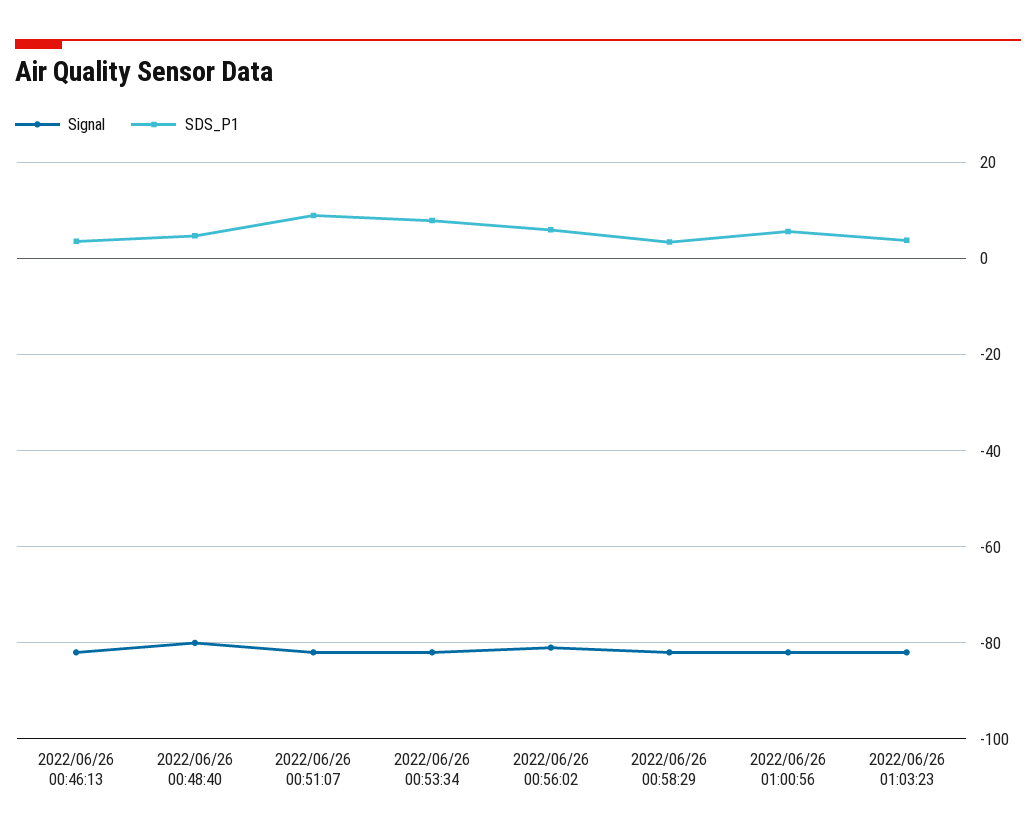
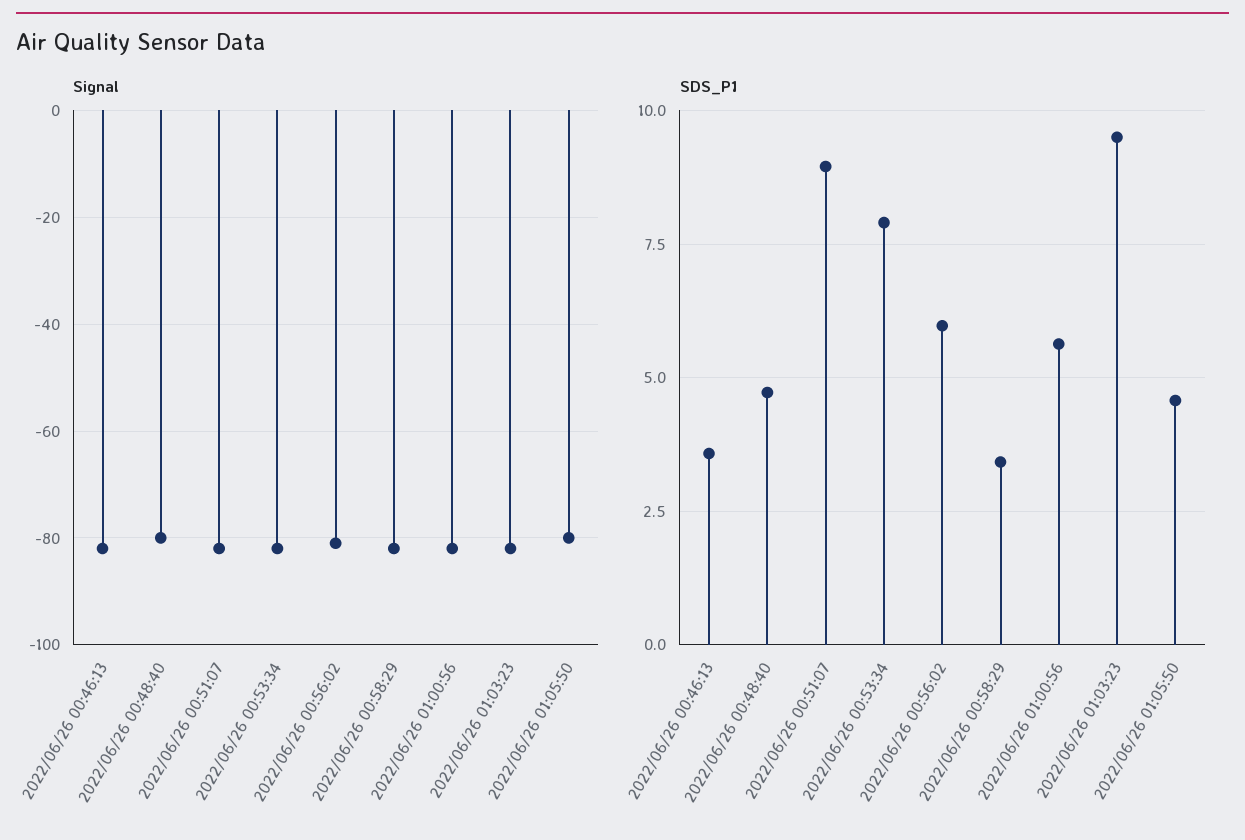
SDS_P1, 2022/06/26 01:03:23: 4 -> 9.5
Signal, 2022/06/26 01:05:50: none -> -80
SDS_P1, 2022/06/26 01:05:50: none -> 4.5

